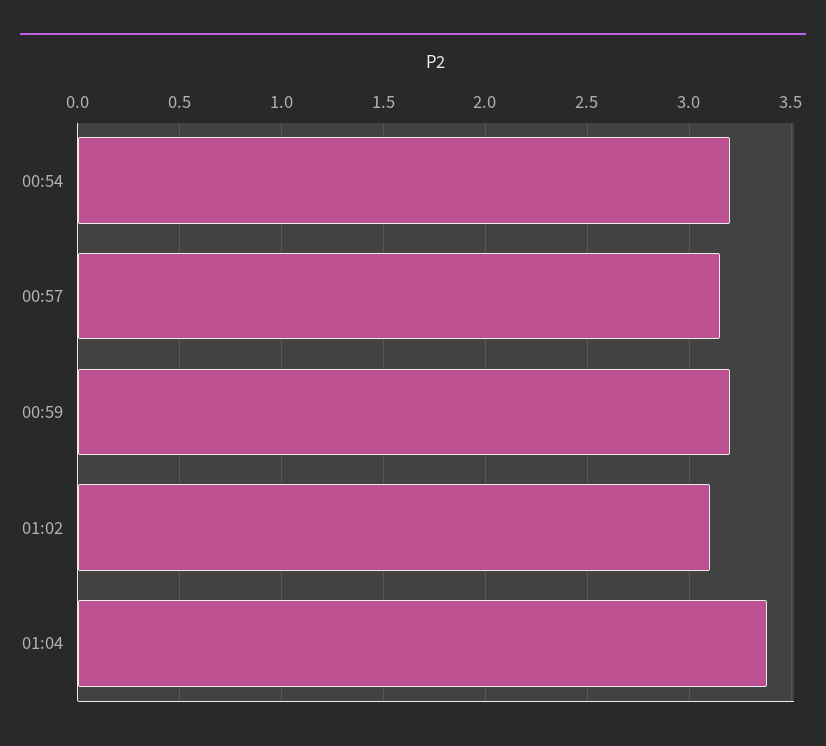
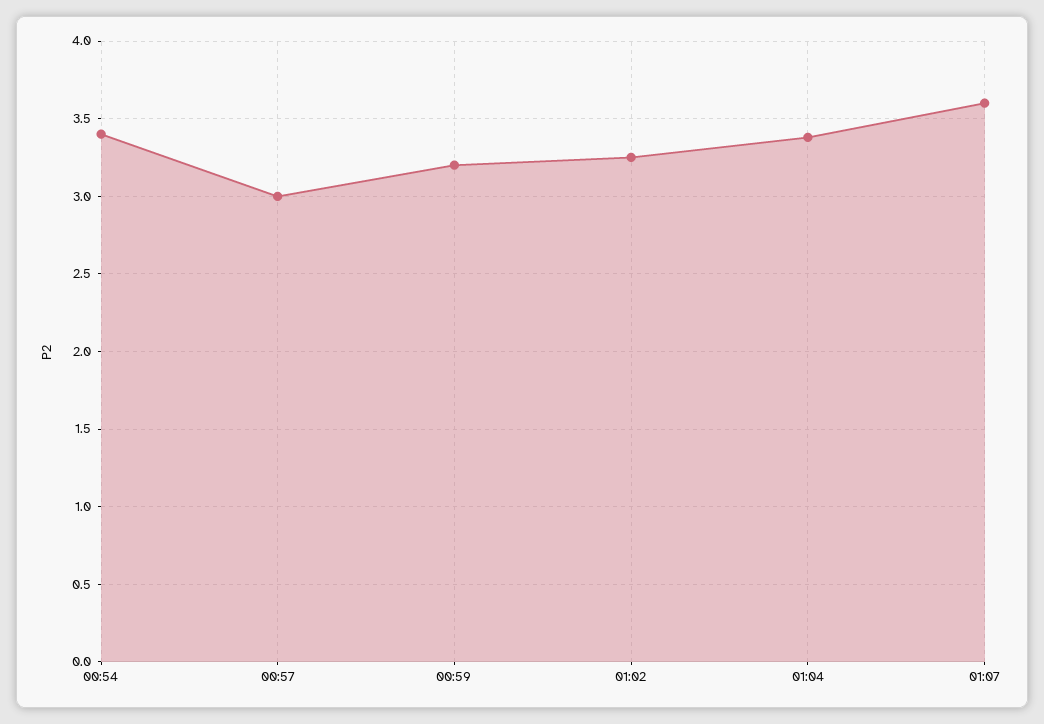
00:54: 3.2 -> 3.4
00:57: 3.15 -> 3
01:02: 3.1 -> 3.25
01:07: none -> 3.6

